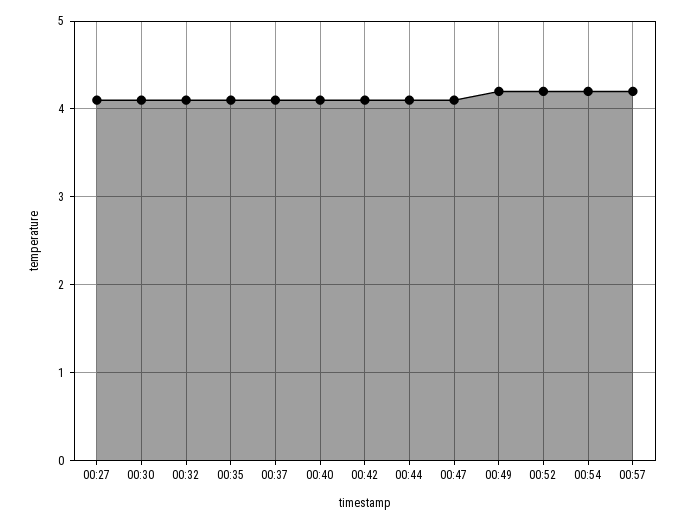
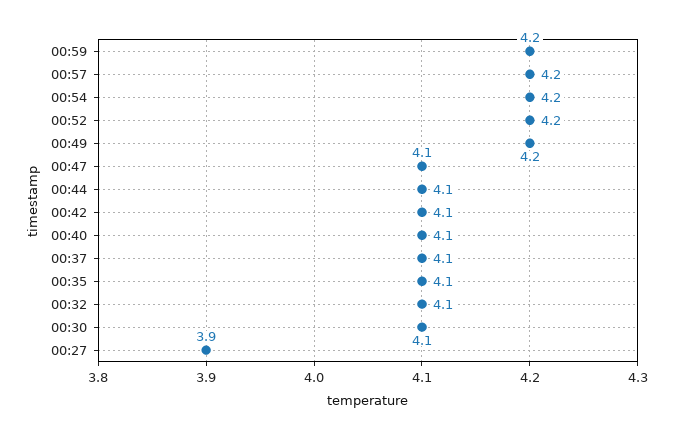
00:27: 4.1 -> 3.9
00:59: none -> 4.2

